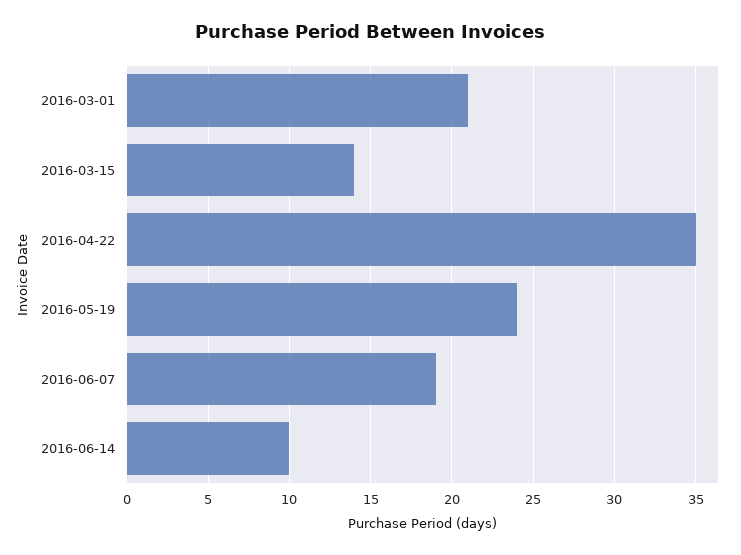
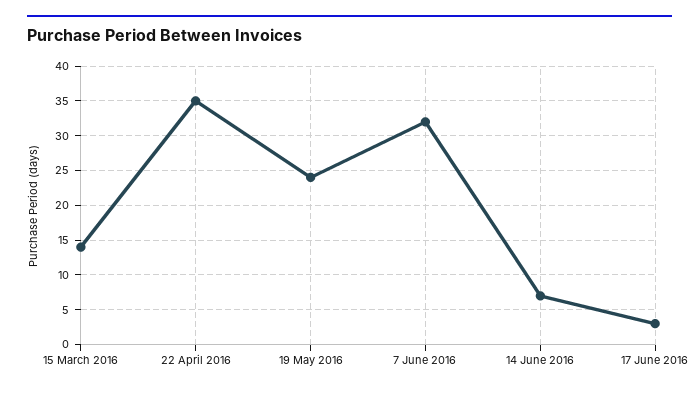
2016-03-01: 21 -> none
2016-06-07: 19 -> 32
2016-06-14: 10 -> 7
17 June 2016: none -> 3

